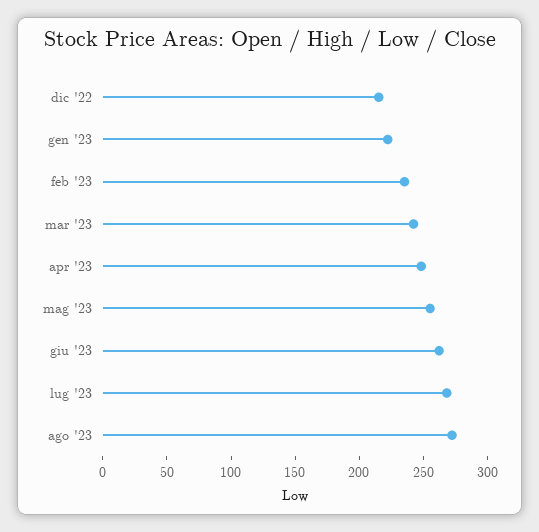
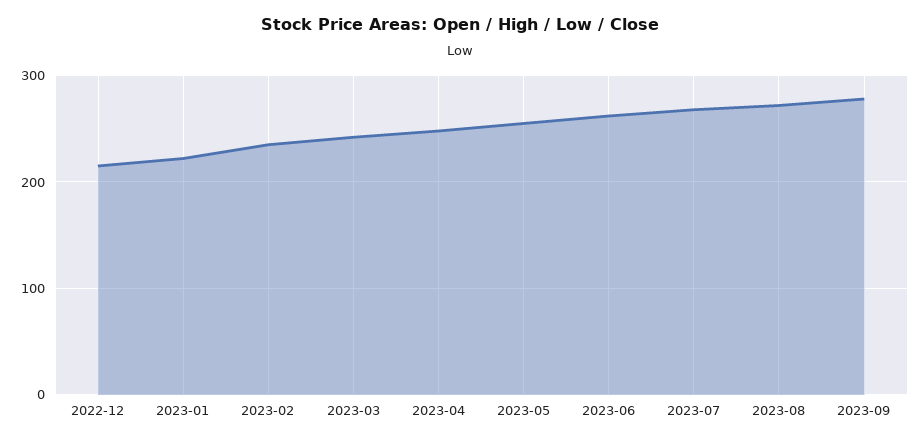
2023-09: none -> 280

